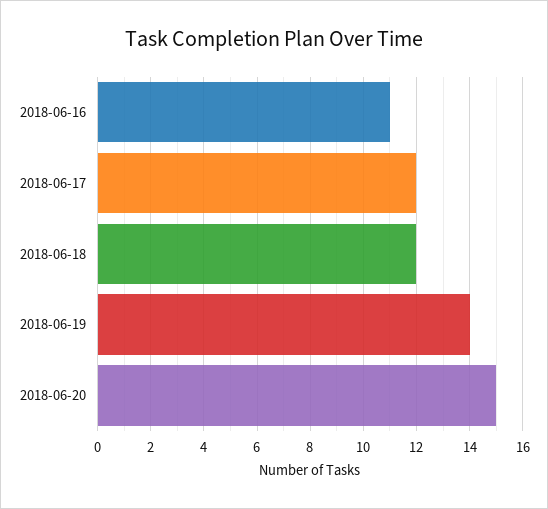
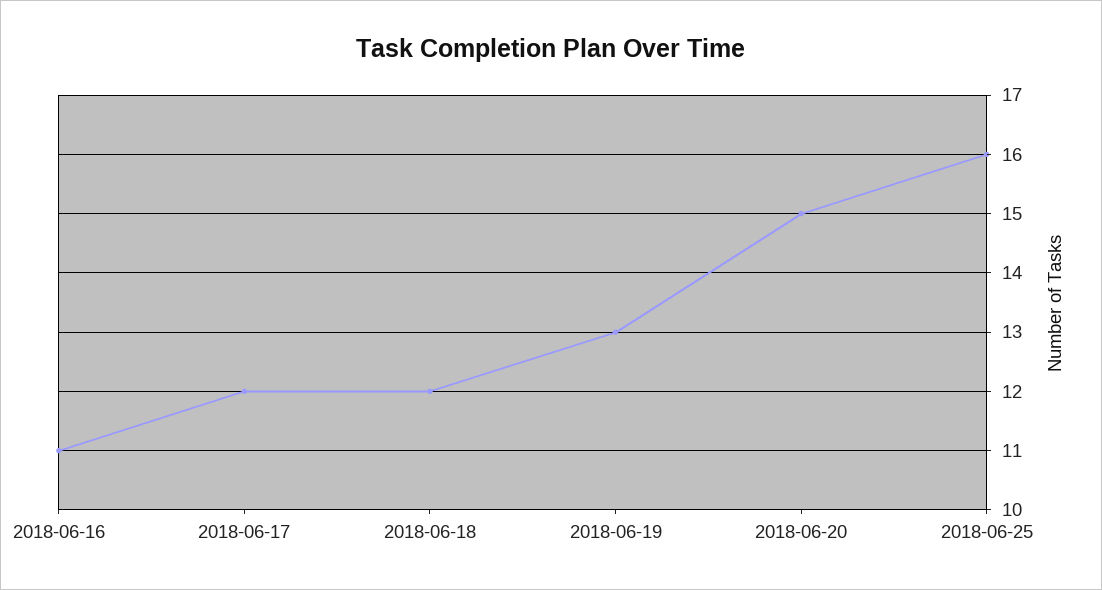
2018-06-19: 14 -> 13
2018-06-25: none -> 16

